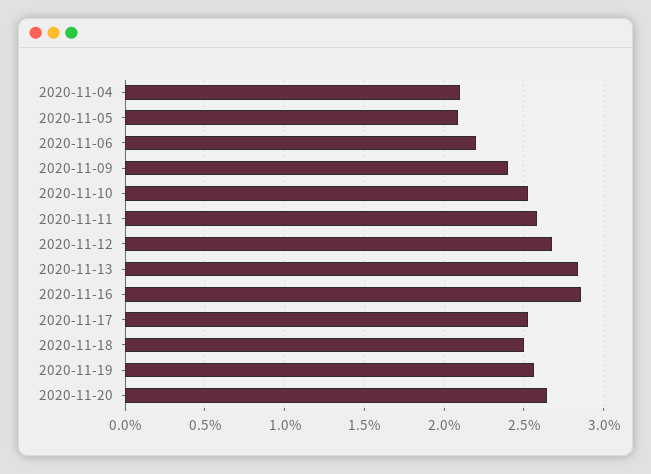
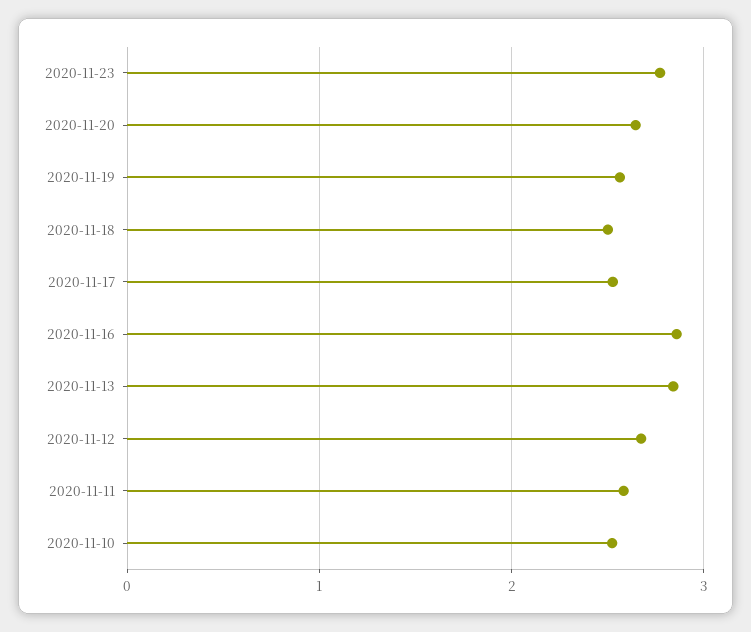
2020-11-04: 2.1 -> none
2020-11-05: 2.1 -> none
2020-11-06: 2.2 -> none
2020-11-09: 2.4 -> none
2020-11-23: none -> 2.8

